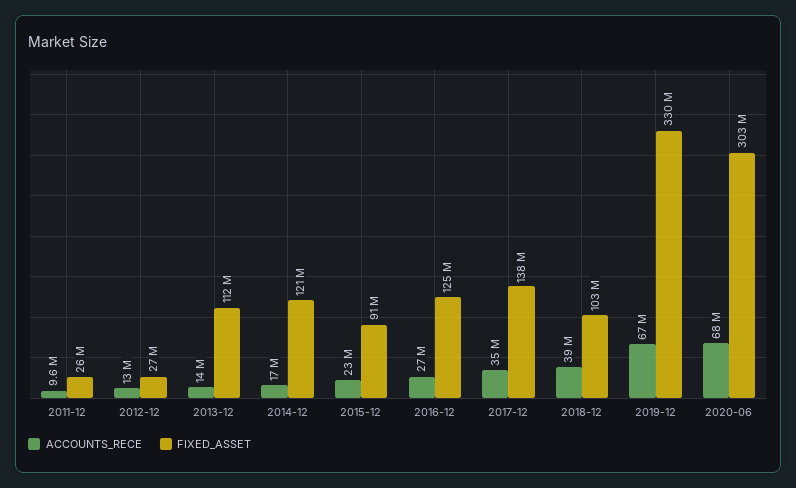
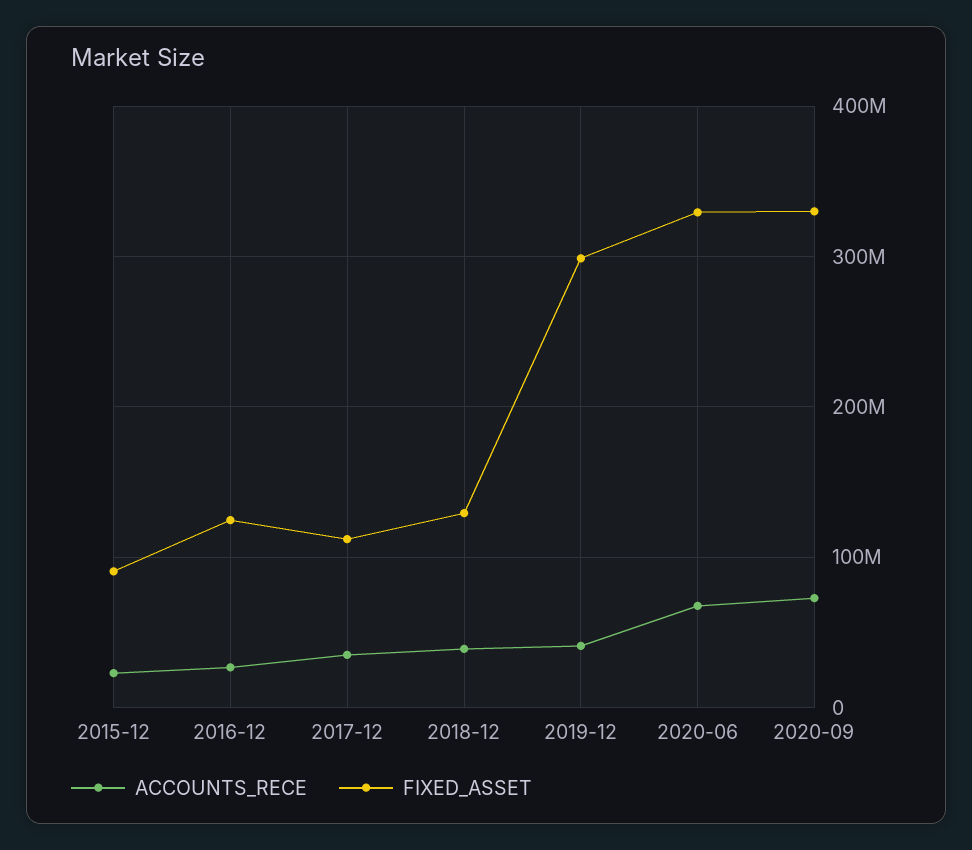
ACCOUNTS_RECE, 2011-12: 9600000 -> none
FIXED_ASSET, 2011-12: 26000000 -> none
ACCOUNTS_RECE, 2012-12: 13000000 -> none
FIXED_ASSET, 2012-12: 27000000 -> none
ACCOUNTS_RECE, 2013-12: 14000000 -> none
FIXED_ASSET, 2013-12: 112000000 -> none
ACCOUNTS_RECE, 2014-12: 17000000 -> none
FIXED_ASSET, 2014-12: 121000000 -> none
FIXED_ASSET, 2017-12: 138000000 -> 110000000
FIXED_ASSET, 2018-12: 103000000 -> 130000000
ACCOUNTS_RECE, 2019-12: 67000000 -> 40000000
FIXED_ASSET, 2019-12: 330000000 -> 300000000
FIXED_ASSET, 2020-06: 303000000 -> 330000000
ACCOUNTS_RECE, 2020-09: none -> 70000000
FIXED_ASSET, 2020-09: none -> 330000000

